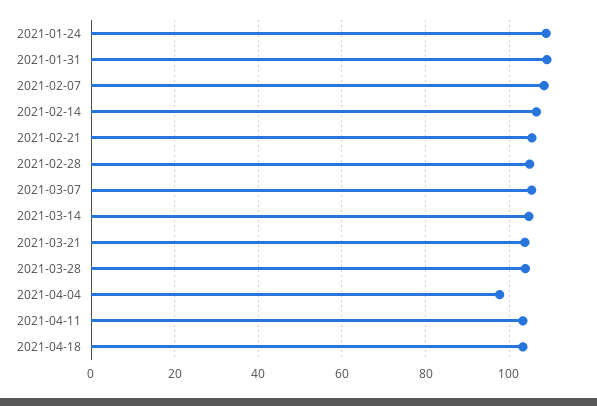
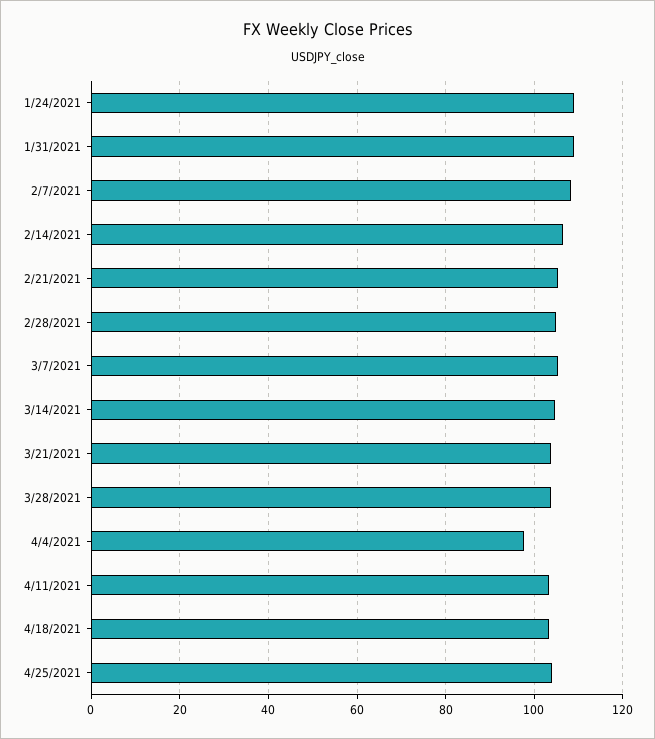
4/25/2021: none -> 104

